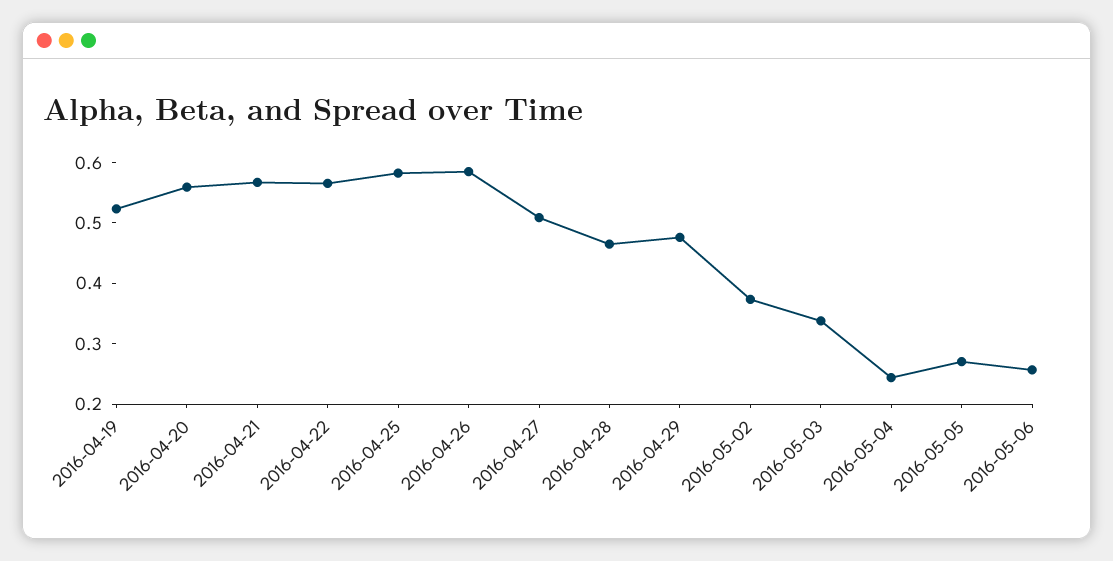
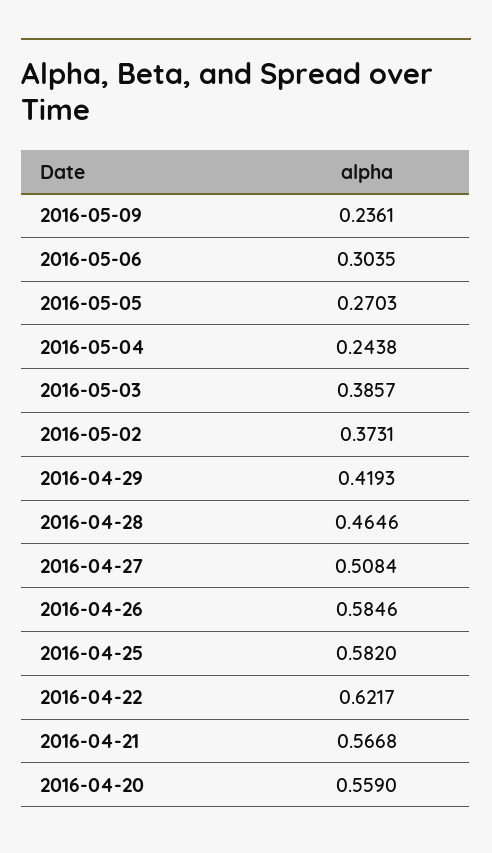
2016-04-19: 0.52 -> none
2016-04-22: 0.56 -> 0.6217
2016-04-29: 0.48 -> 0.4193
2016-05-03: 0.34 -> 0.3857
2016-05-06: 0.26 -> 0.3035
2016-05-09: none -> 0.2361

